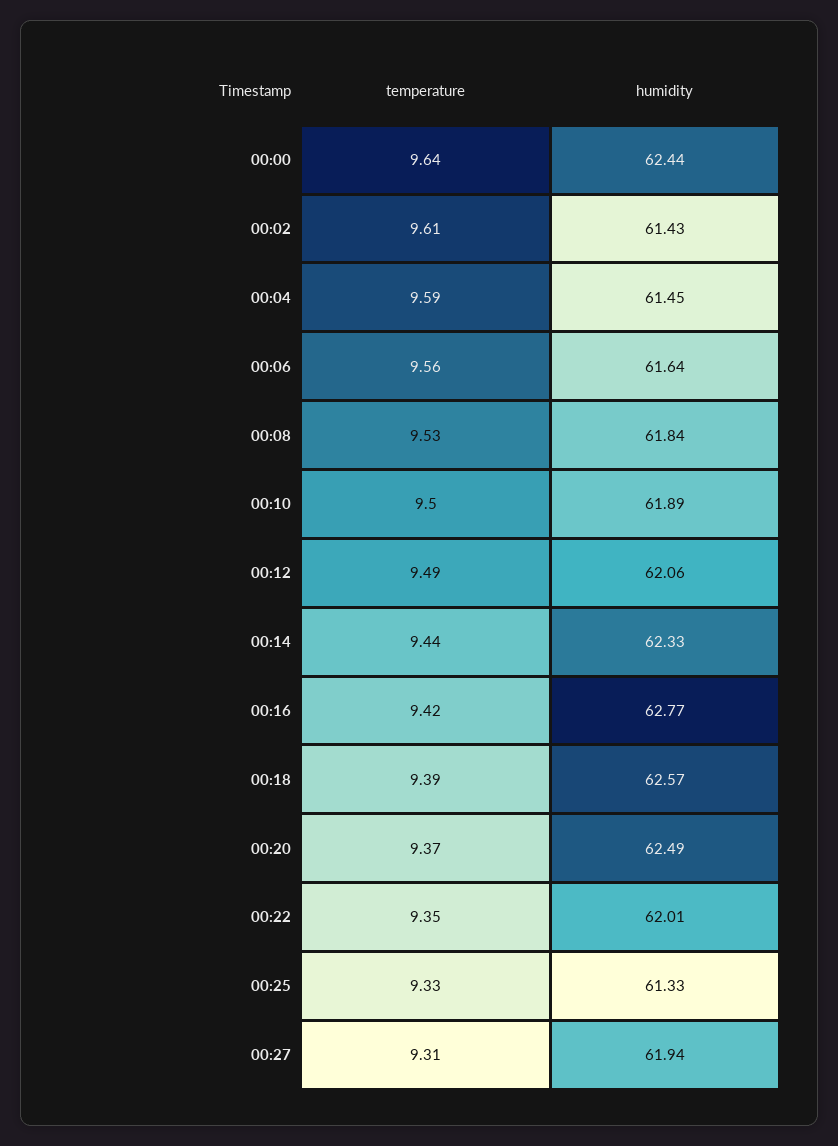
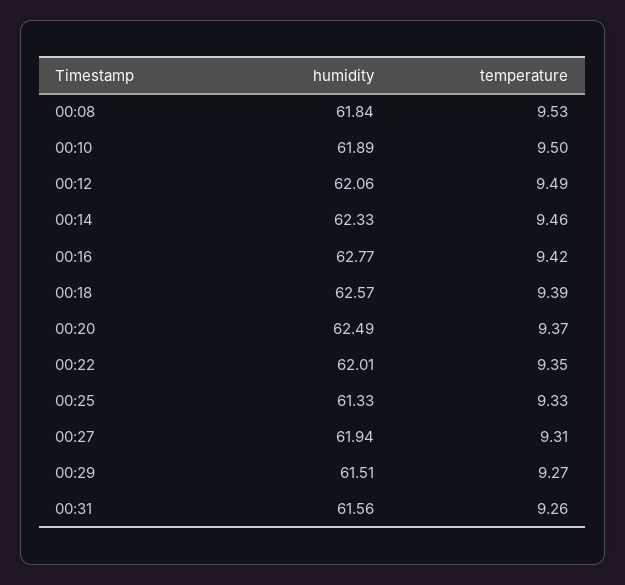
temperature, 00:00: 9.64 -> none
humidity, 00:00: 62.44 -> none
temperature, 00:02: 9.61 -> none
humidity, 00:02: 61.43 -> none
temperature, 00:04: 9.59 -> none
humidity, 00:04: 61.45 -> none
temperature, 00:06: 9.56 -> none
humidity, 00:06: 61.64 -> none
temperature, 00:14: 9.44 -> 9.46
humidity, 00:29: none -> 61.51
temperature, 00:29: none -> 9.27
humidity, 00:31: none -> 61.56
temperature, 00:31: none -> 9.26

